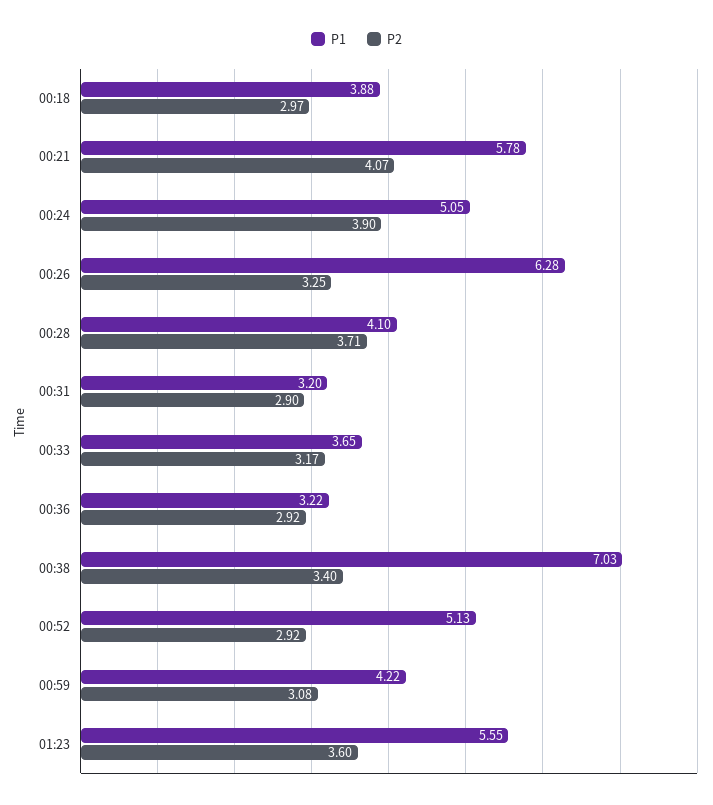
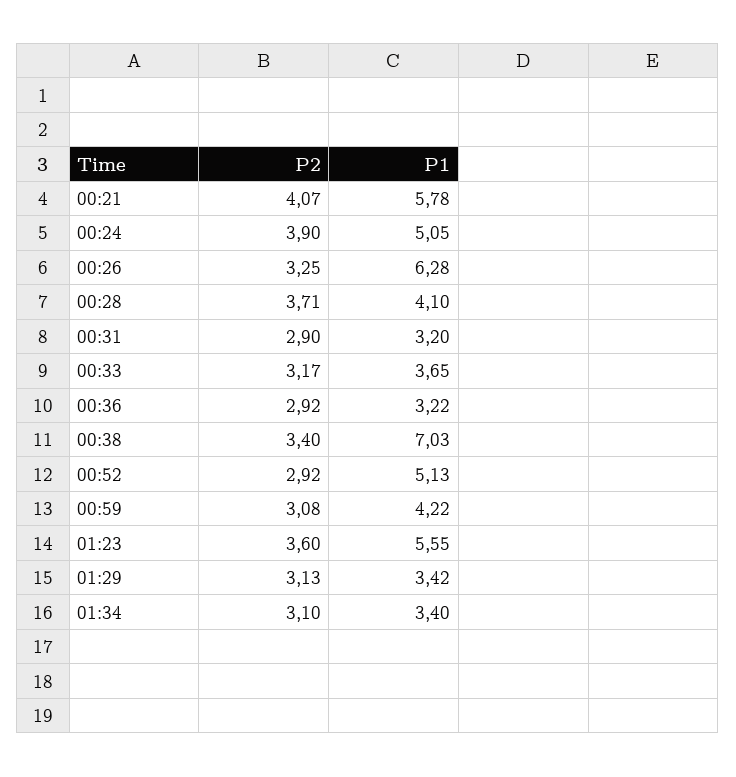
P1, 00:18: 3.88 -> none
P2, 00:18: 2.97 -> none
P2, 01:29: none -> 3.13
P1, 01:29: none -> 3.42
P2, 01:34: none -> 3.1
P1, 01:34: none -> 3.4

